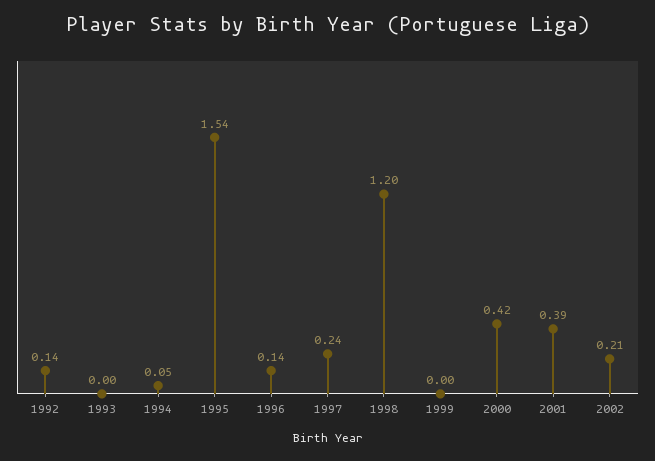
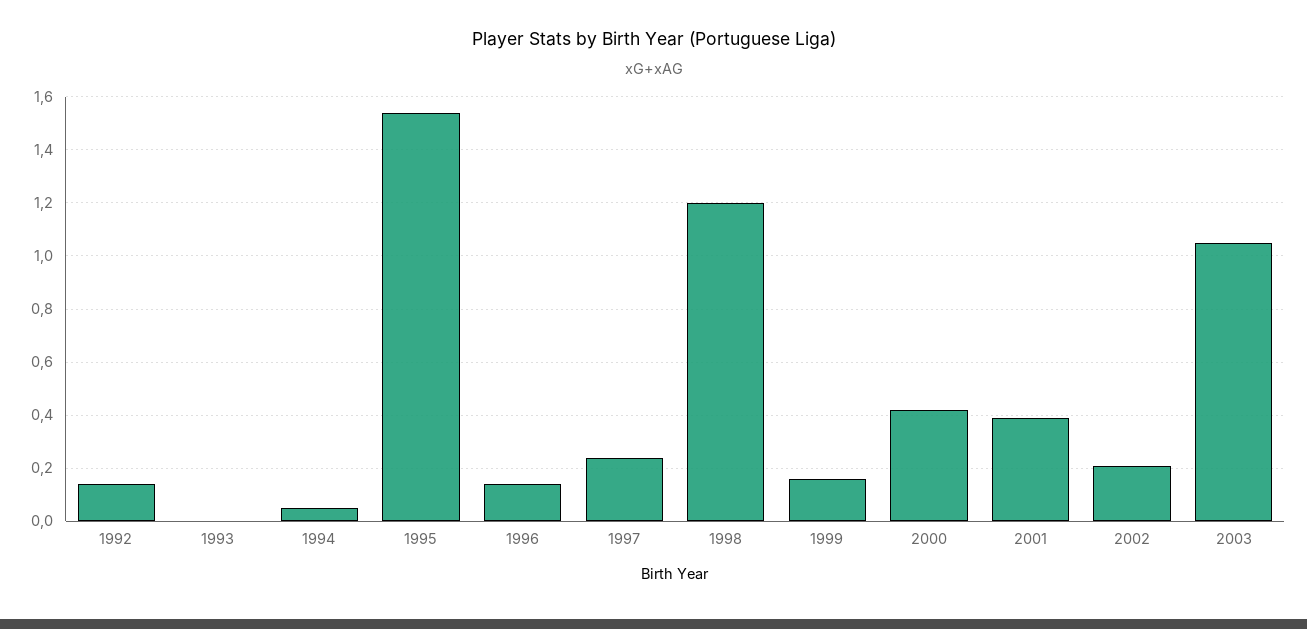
1999: 0 -> 0.15
2003: none -> 1.05

